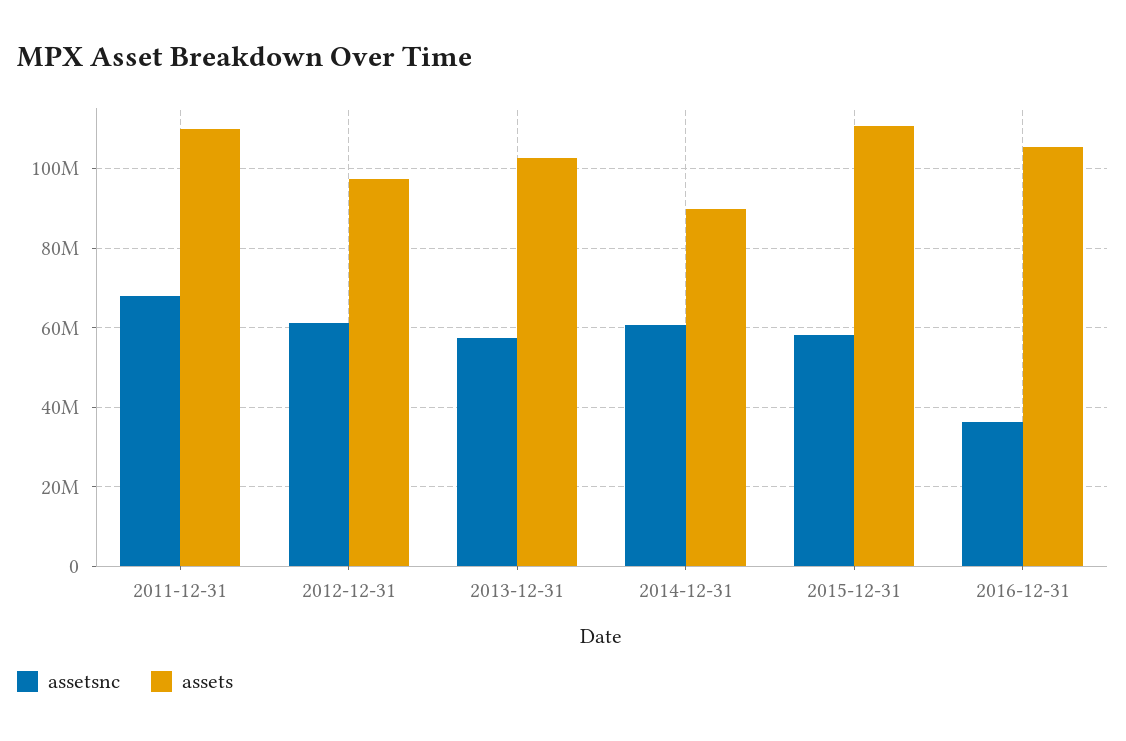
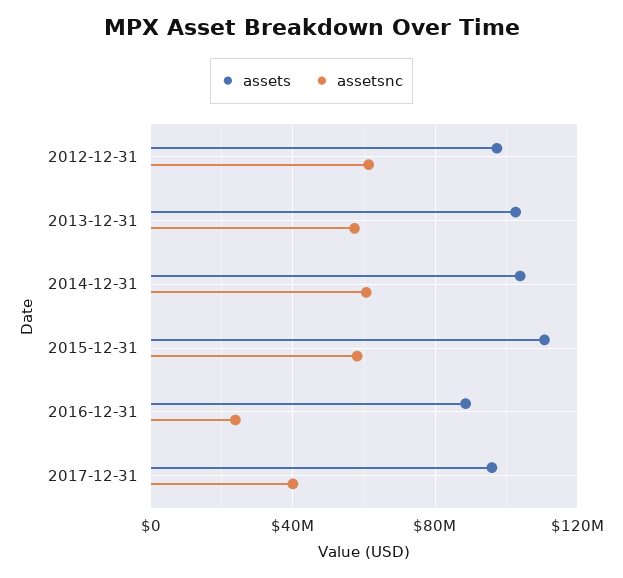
assetsnc, 2011-12-31: 68000000 -> none
assets, 2011-12-31: 110000000 -> none
assets, 2014-12-31: 90000000 -> 105000000
assetsnc, 2016-12-31: 36000000 -> 25000000
assets, 2016-12-31: 106000000 -> 90000000
assets, 2017-12-31: none -> 95000000
assetsnc, 2017-12-31: none -> 40000000

